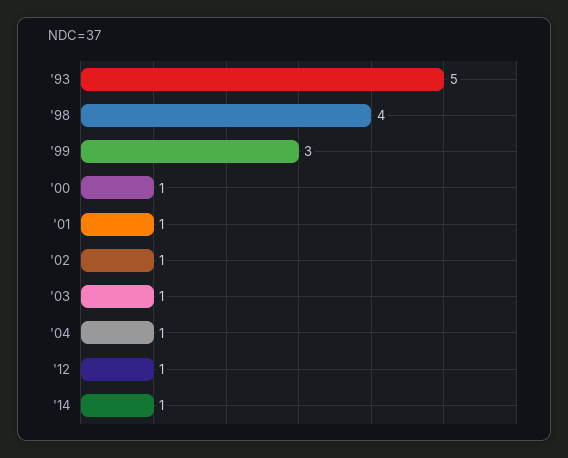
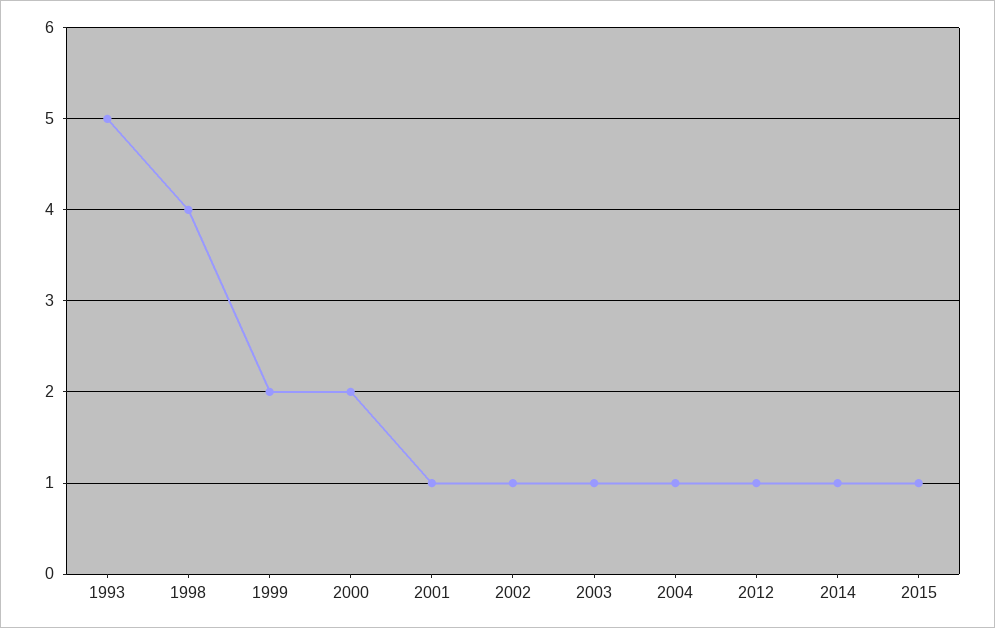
'99: 3 -> 2
'00: 1 -> 2
2015: none -> 1

